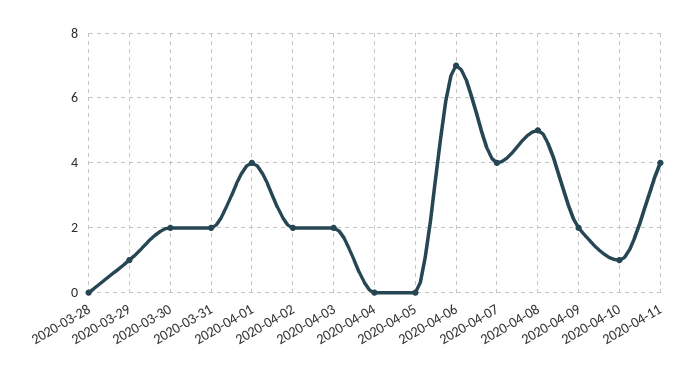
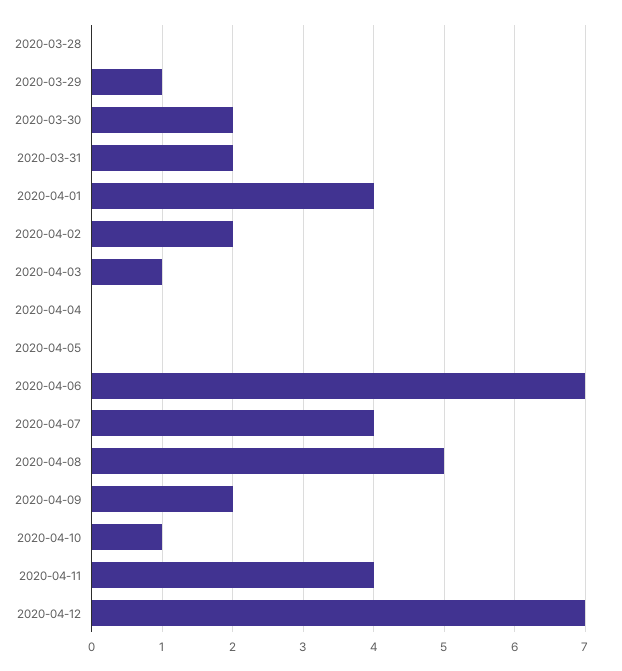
2020-04-03: 2 -> 1
2020-04-12: none -> 7

